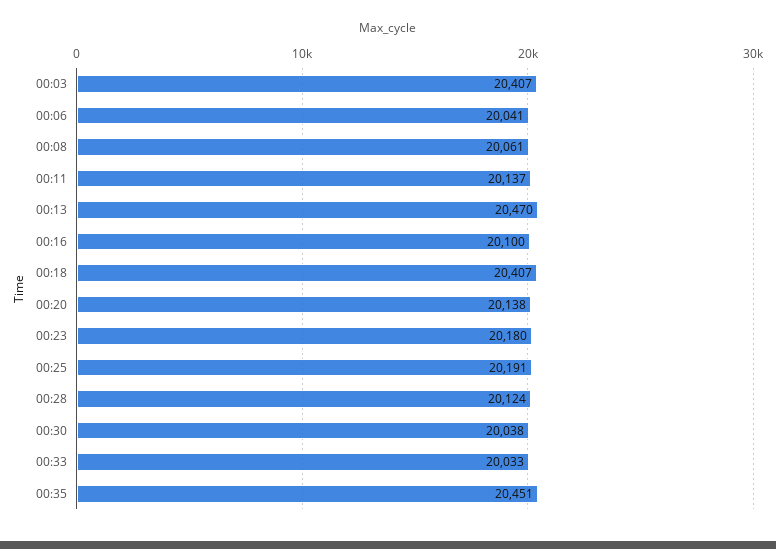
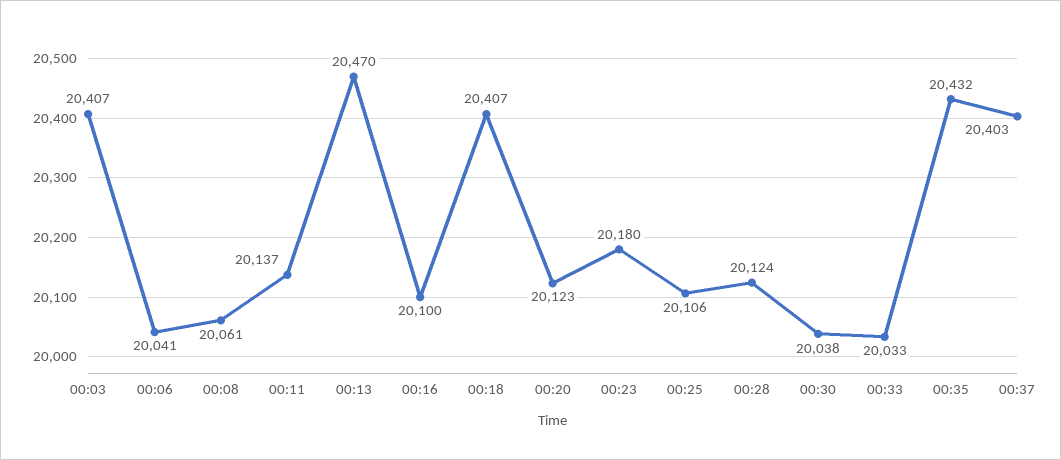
00:20: 20138 -> 20123
00:25: 20191 -> 20106
00:35: 20451 -> 20432
00:37: none -> 20403

